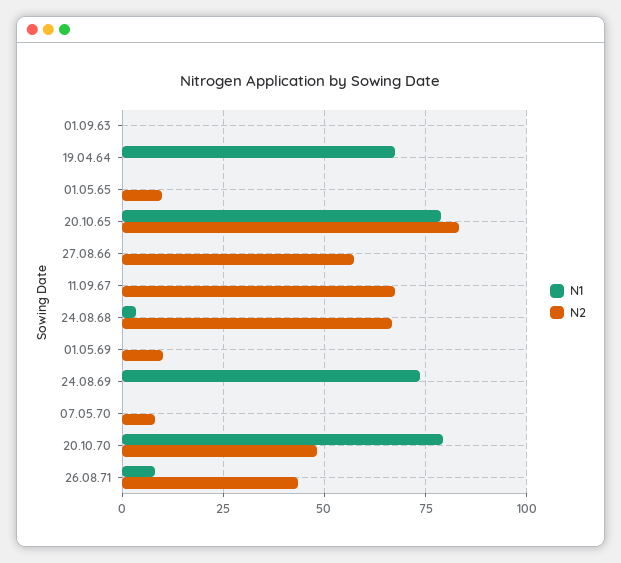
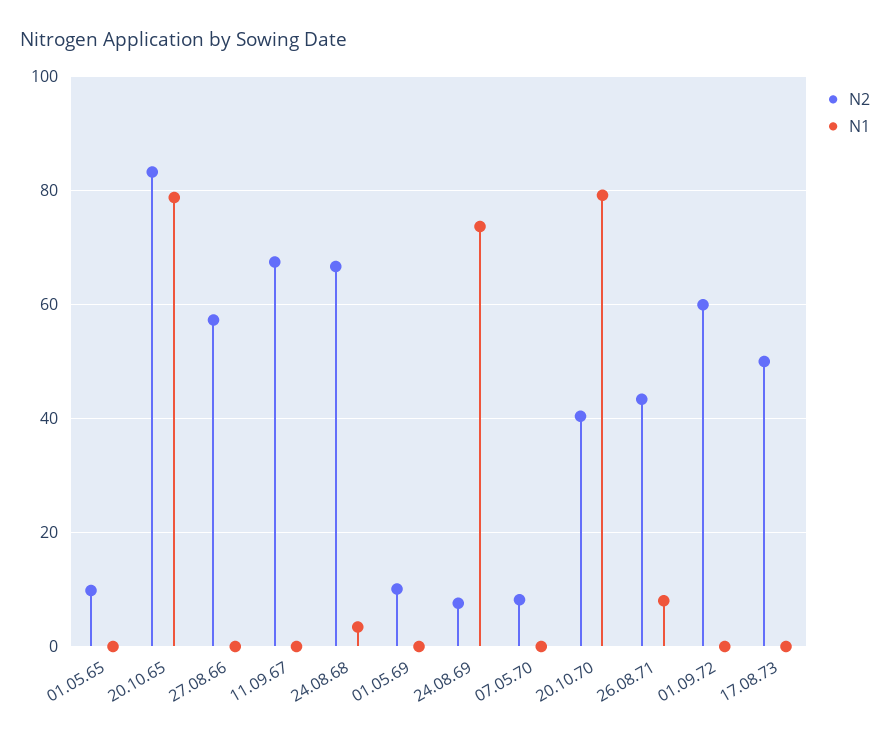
N1, 01.09.63: 0 -> none
N2, 01.09.63: 0 -> none
N1, 19.04.64: 67.5 -> none
N2, 19.04.64: 0 -> none
N2, 24.08.69: 0 -> 8
N2, 20.10.70: 47.5 -> 40
N2, 01.09.72: none -> 60
N1, 01.09.72: none -> 0
N2, 17.08.73: none -> 50
N1, 17.08.73: none -> 0

